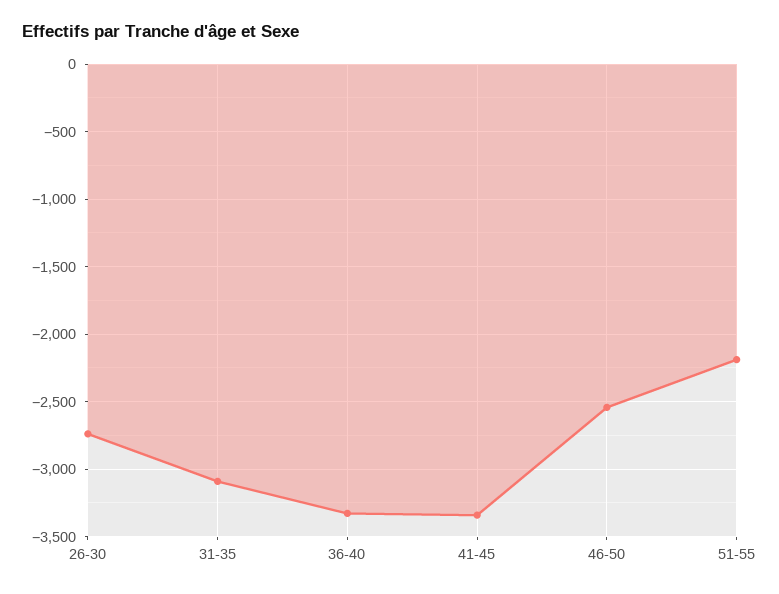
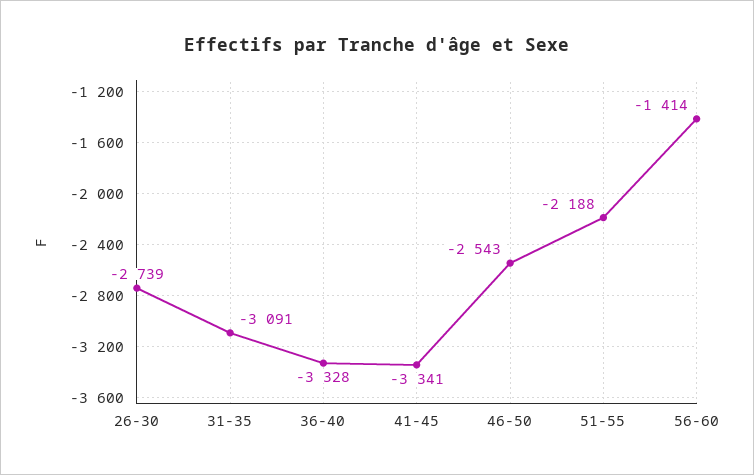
56-60: none -> -1414

